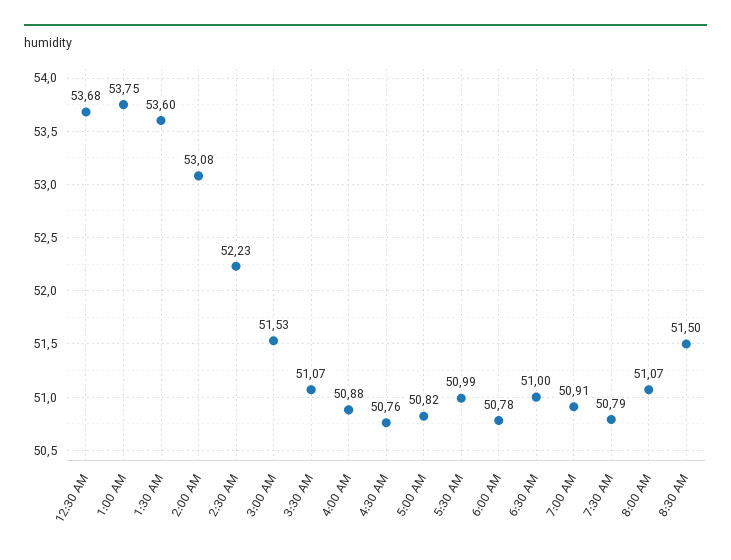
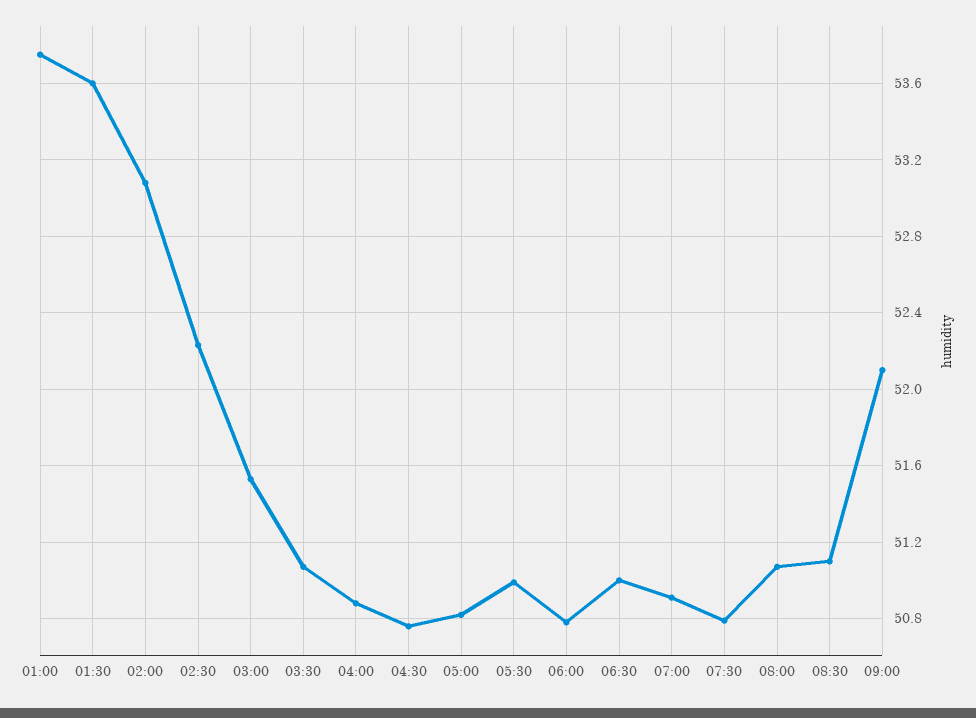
12:30 AM: 53.68 -> none
8:30 AM: 51.5 -> 51.1
09:00: none -> 52.1

